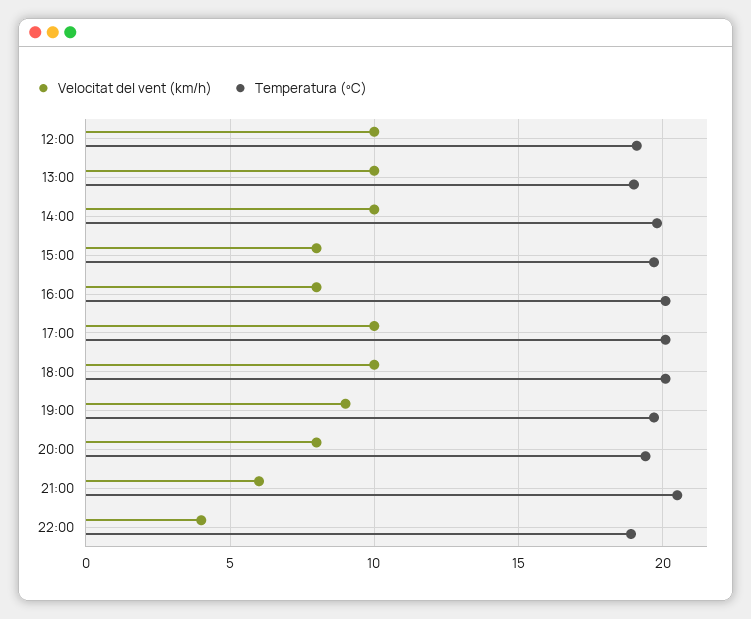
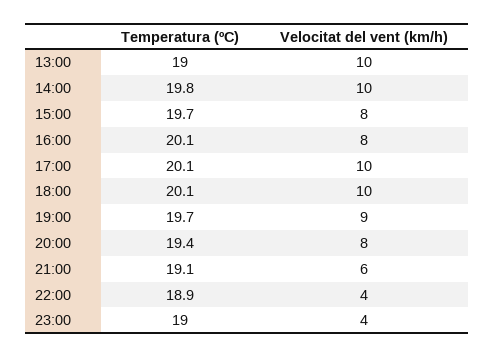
Velocitat del vent (km/h), 12:00: 10 -> none
Temperatura (ºC), 12:00: 19 -> none
Temperatura (ºC), 21:00: 20.5 -> 19.1
Temperatura (ºC), 23:00: none -> 19
Velocitat del vent (km/h), 23:00: none -> 4

